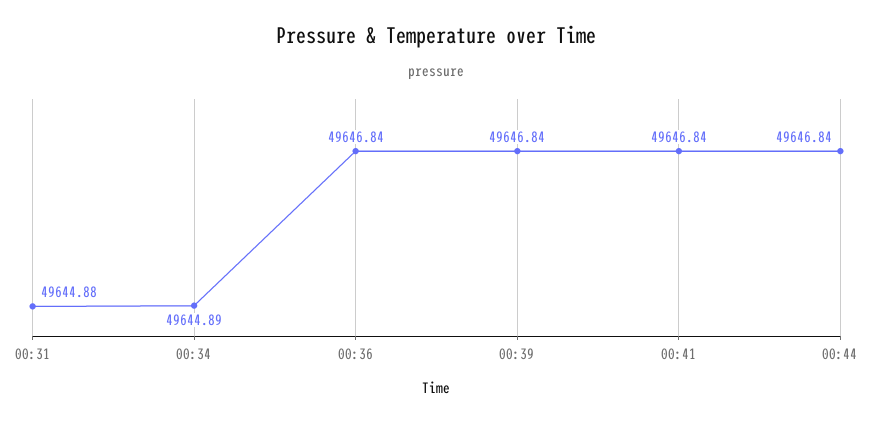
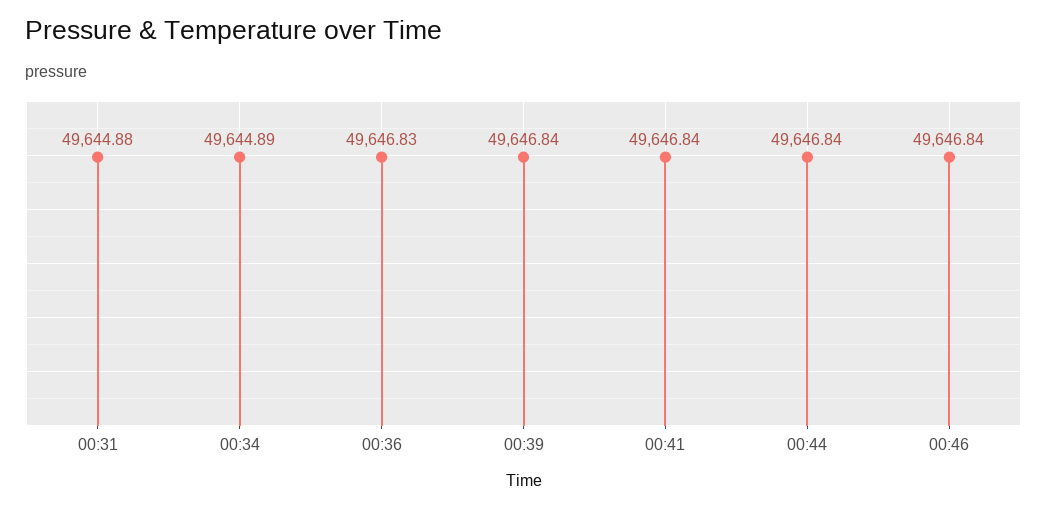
00:36: 49646.84 -> 49646.83
00:46: none -> 49646.84

